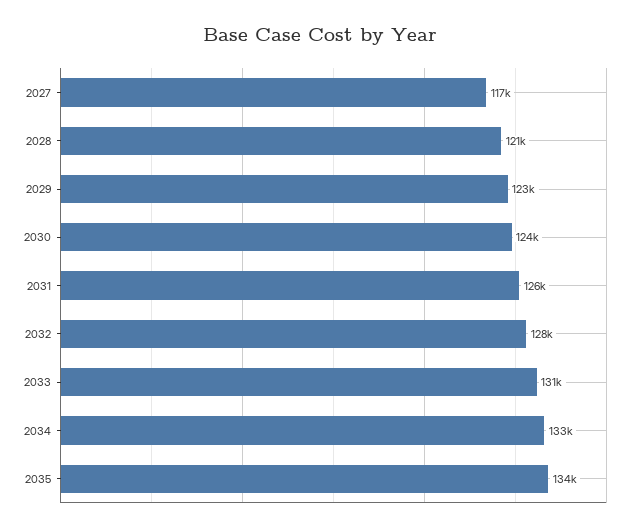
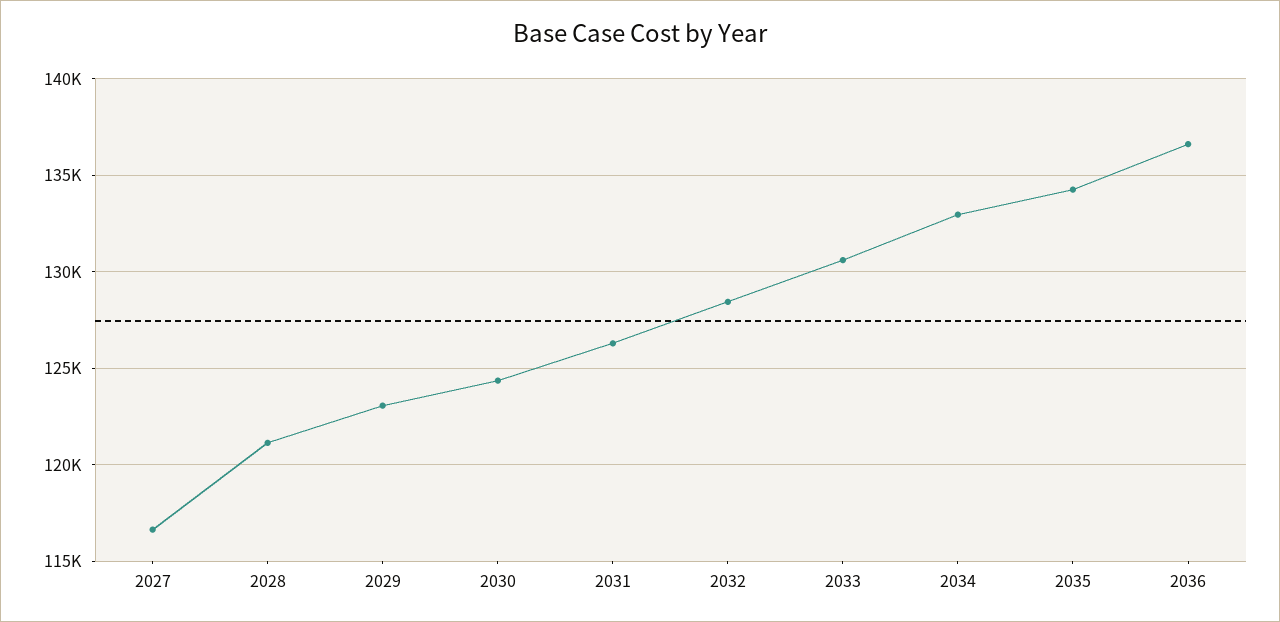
2036: none -> 136500

